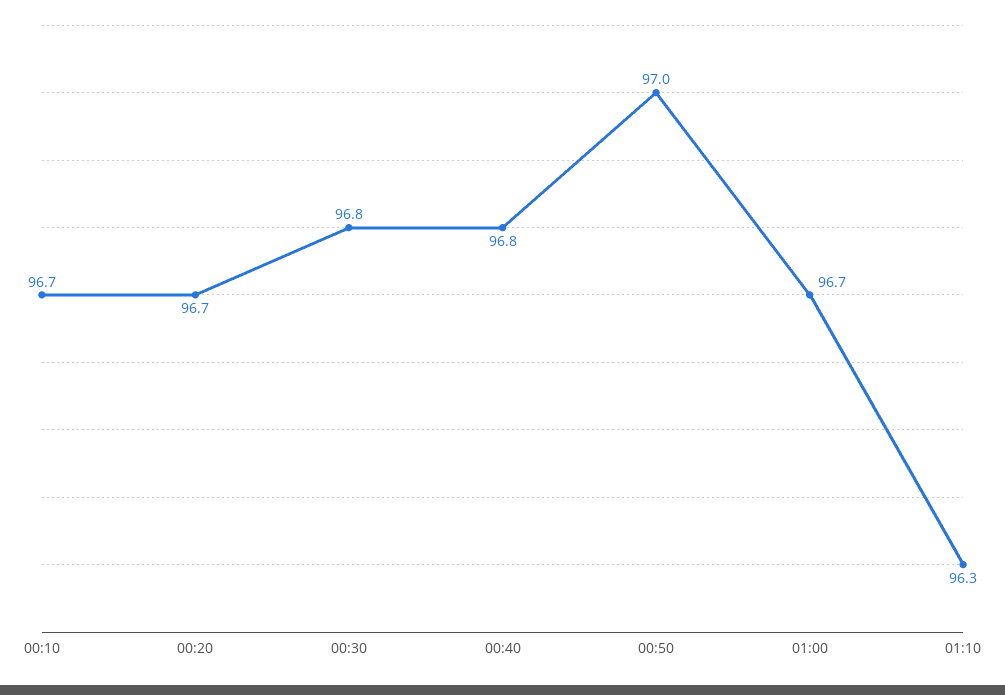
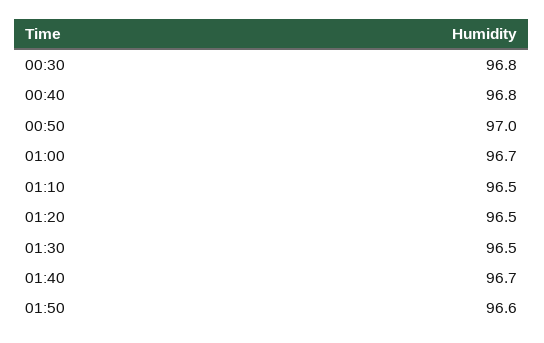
00:10: 96.7 -> none
00:20: 96.7 -> none
01:10: 96.3 -> 96.5
01:20: none -> 96.5
01:30: none -> 96.5
01:40: none -> 96.7
01:50: none -> 96.6

